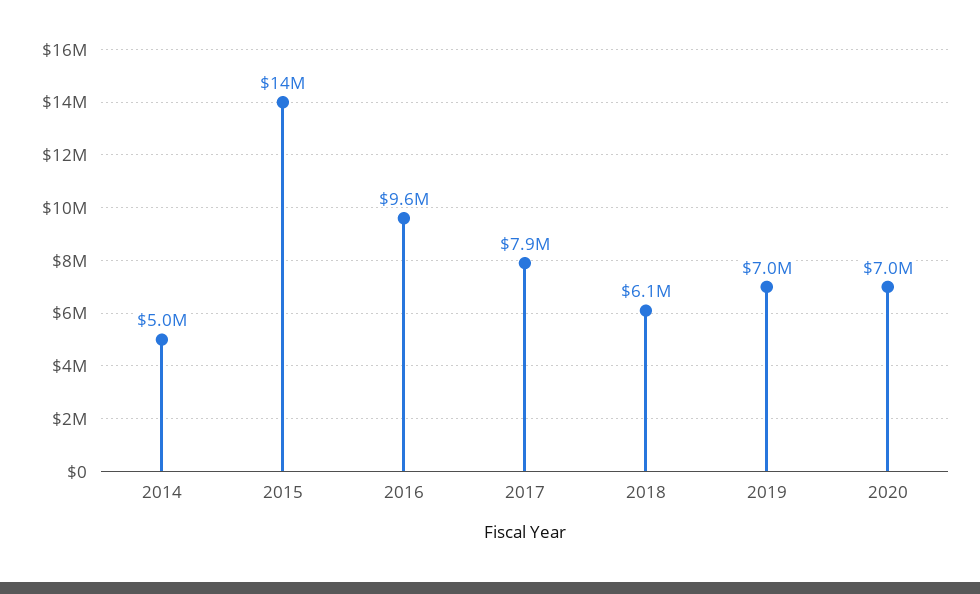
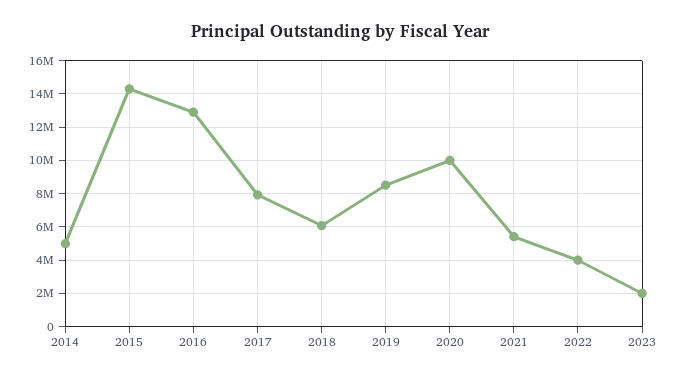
2016: 9600000 -> 13000000
2019: 7000000 -> 8500000
2020: 7000000 -> 10000000
2021: none -> 5500000
2022: none -> 4000000
2023: none -> 2000000

